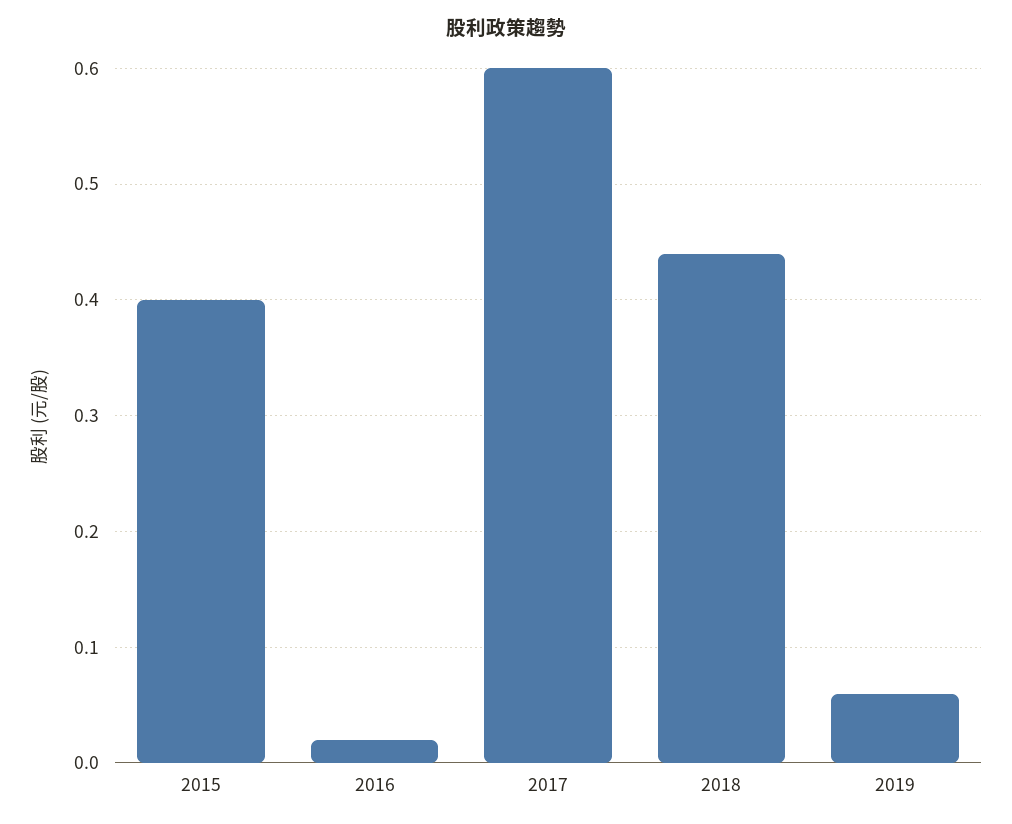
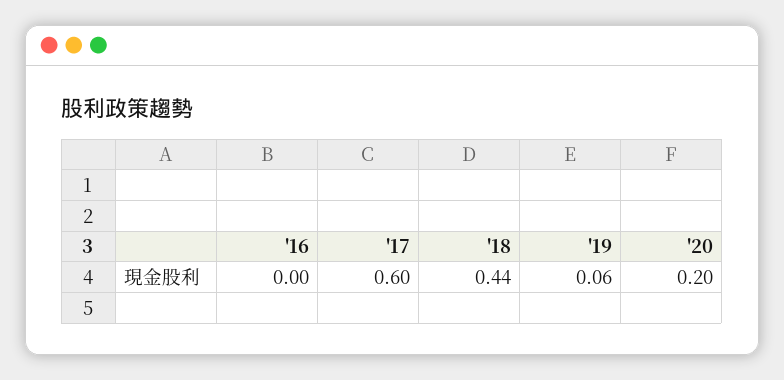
2015: 0.4 -> none
2016: 0.02 -> 0
'20: none -> 0.2

